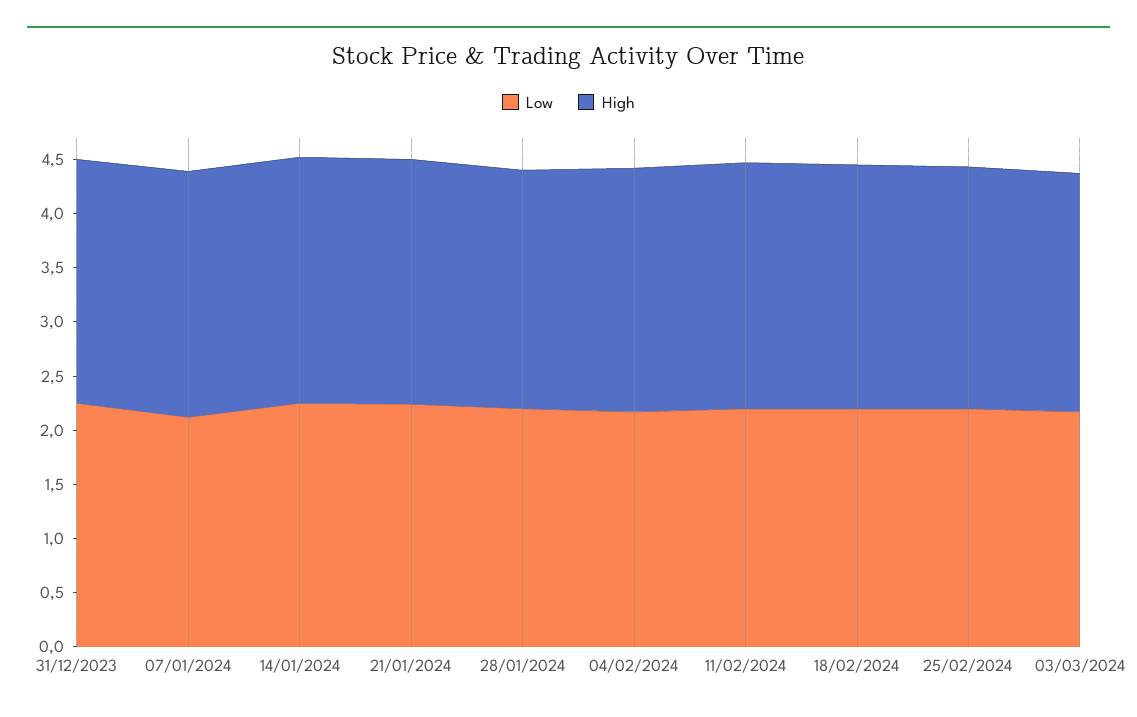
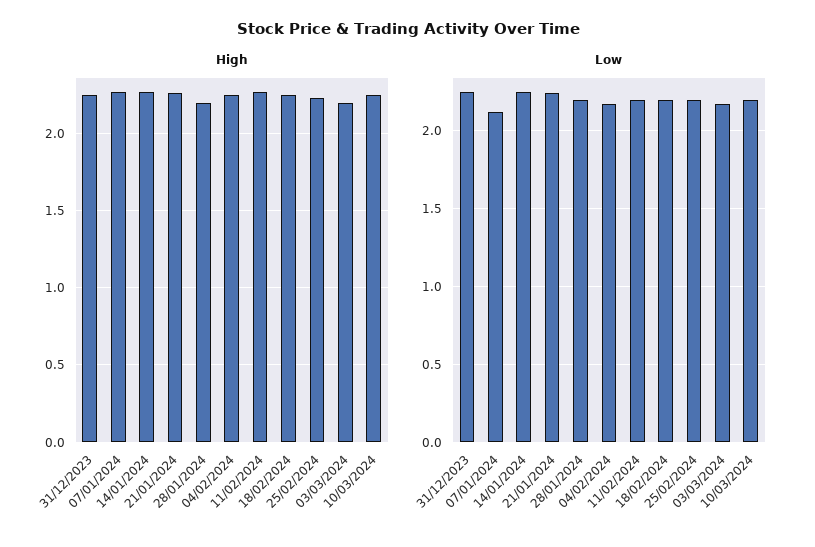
High, 10/03/2024: none -> 2.25
Low, 10/03/2024: none -> 2.2

